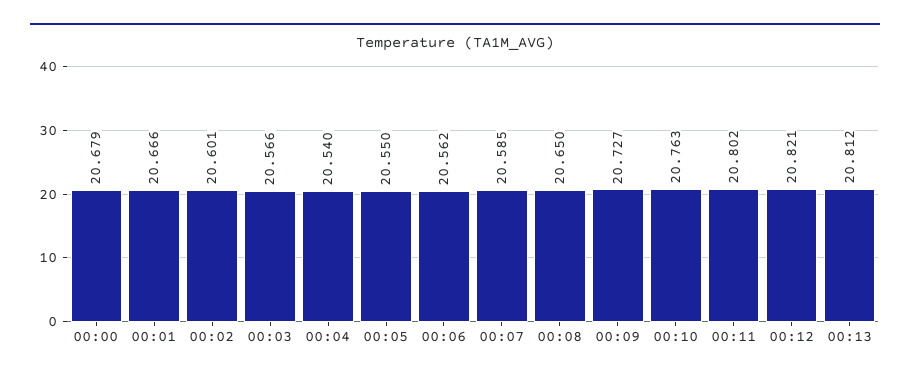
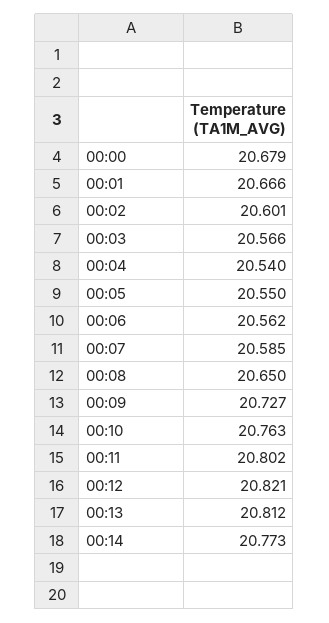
00:14: none -> 20.773

